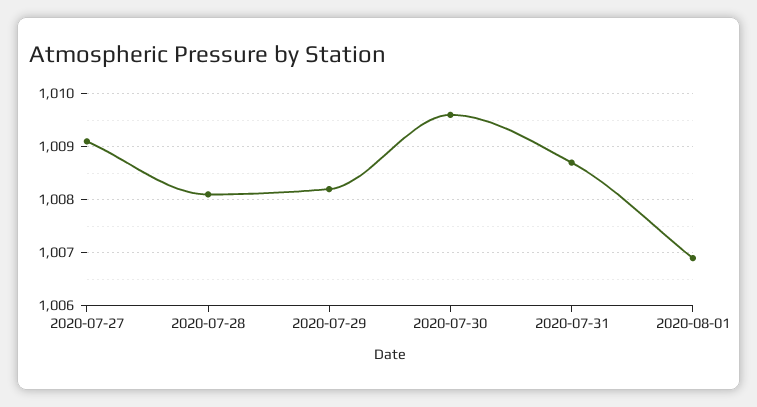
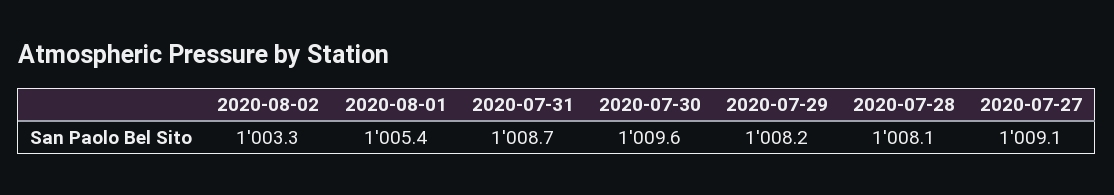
2020-08-01: 1007 -> 1005.4
2020-08-02: none -> 1003.3

